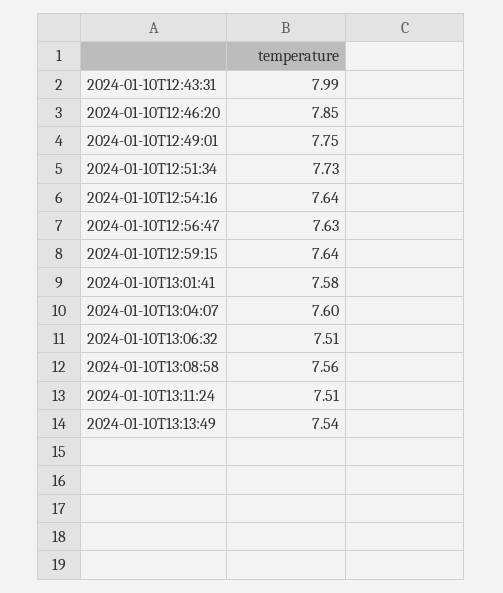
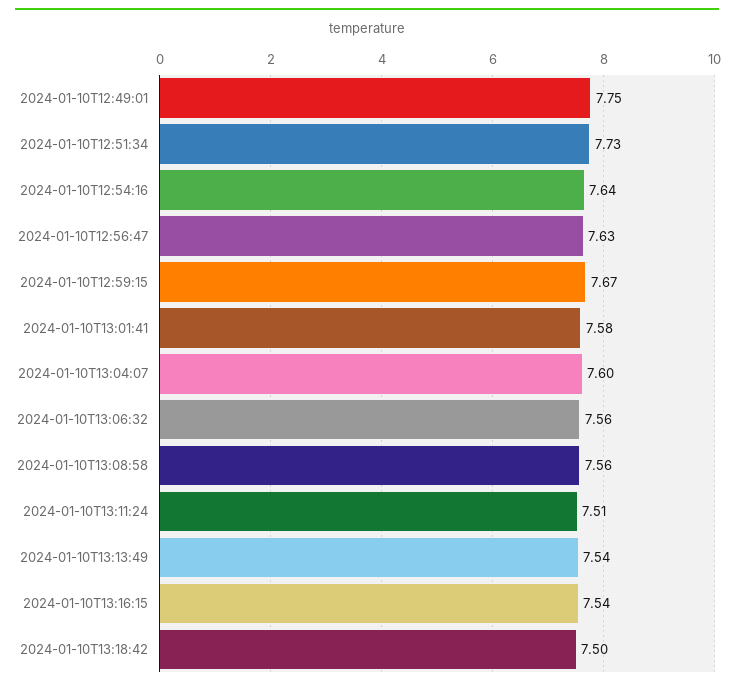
2024-01-10T12:43:31: 7.99 -> none
2024-01-10T12:46:20: 7.85 -> none
2024-01-10T12:59:15: 7.64 -> 7.67
2024-01-10T13:06:32: 7.51 -> 7.56
2024-01-10T13:16:15: none -> 7.54
2024-01-10T13:18:42: none -> 7.5

